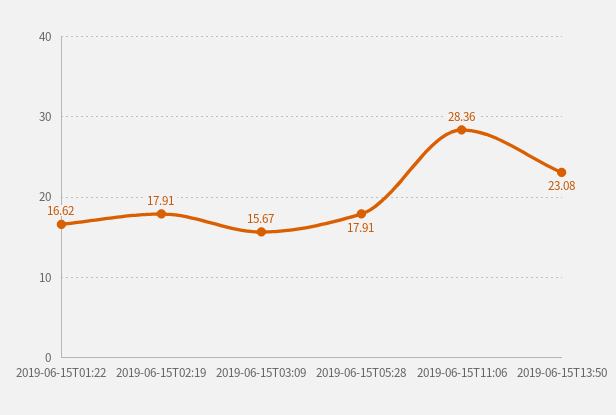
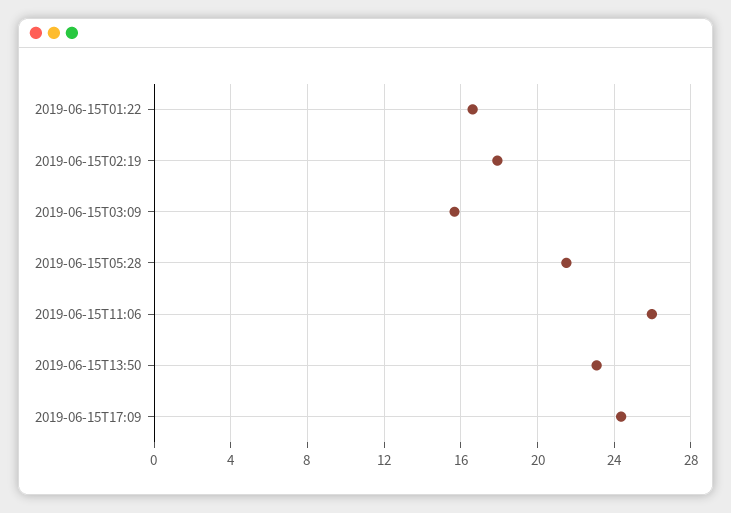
2019-06-15T05:28: 17.91 -> 21.5
2019-06-15T11:06: 28.36 -> 26
2019-06-15T17:09: none -> 24.5

